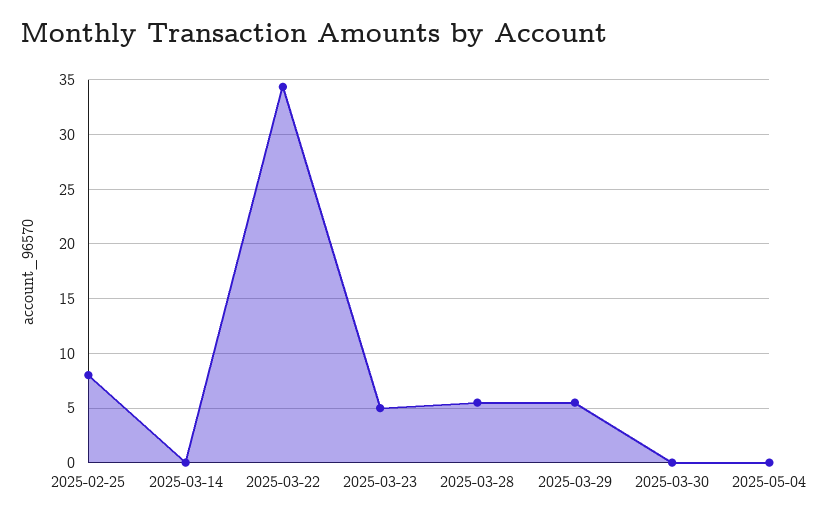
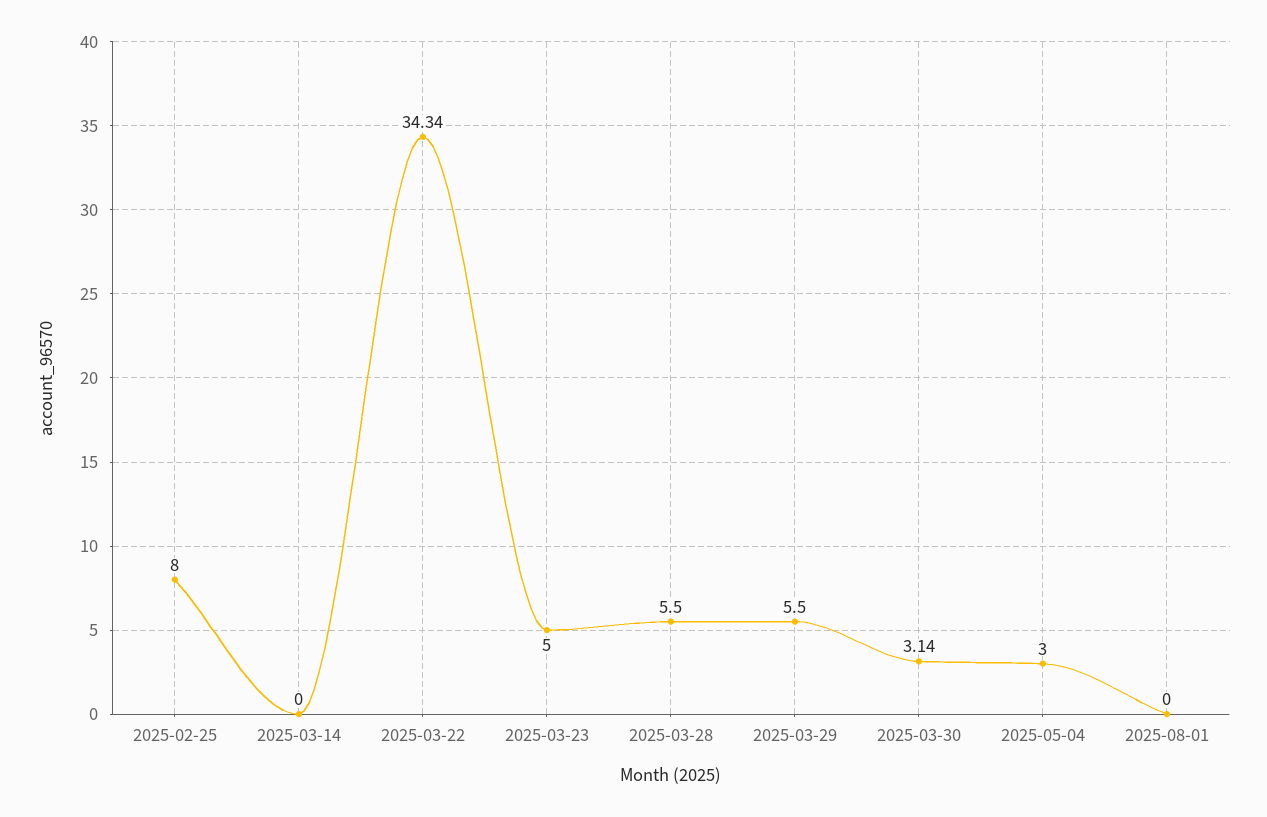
2025-03-30: 0 -> 3.14
2025-05-04: 0 -> 3
2025-08-01: none -> 0

